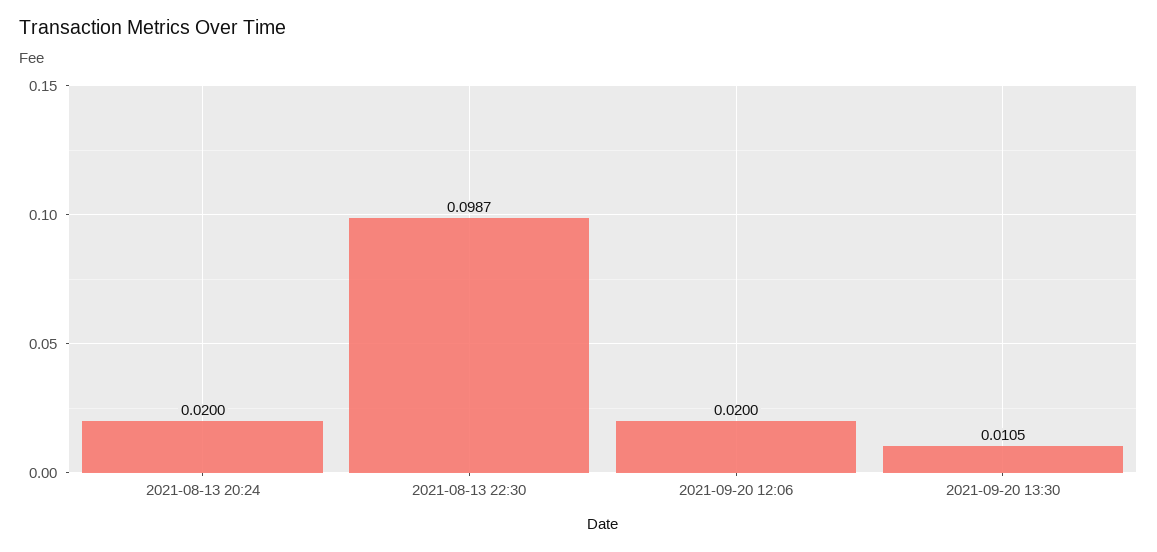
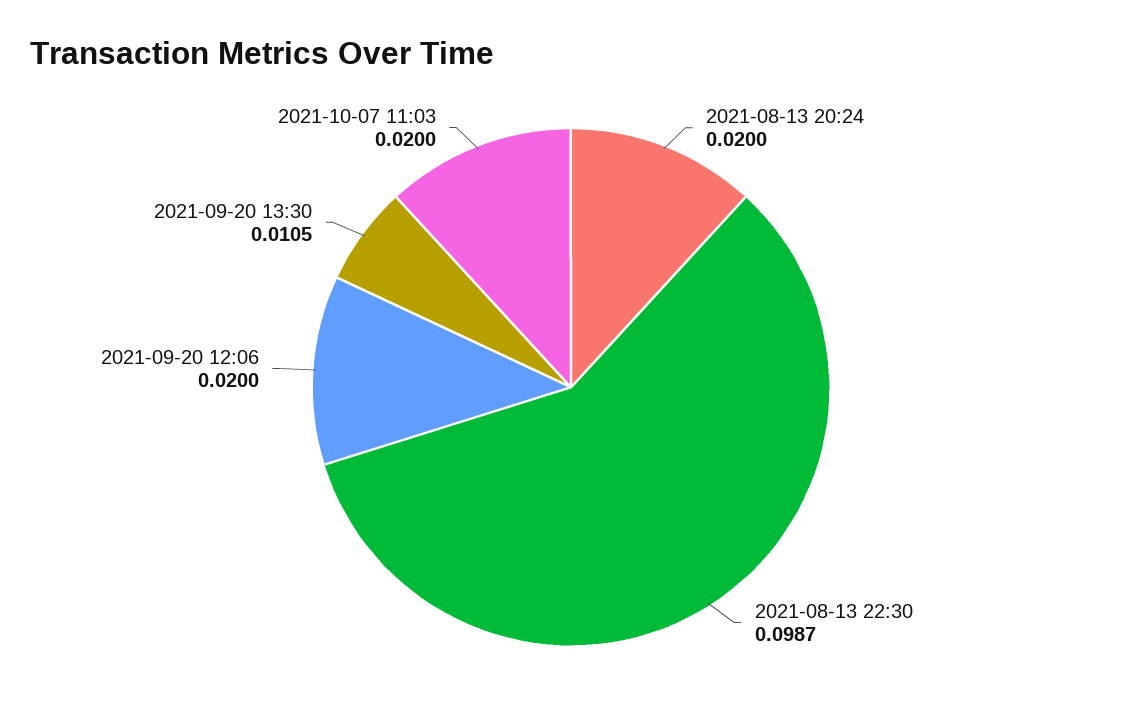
2021-10-07 11:03: none -> 0.02

